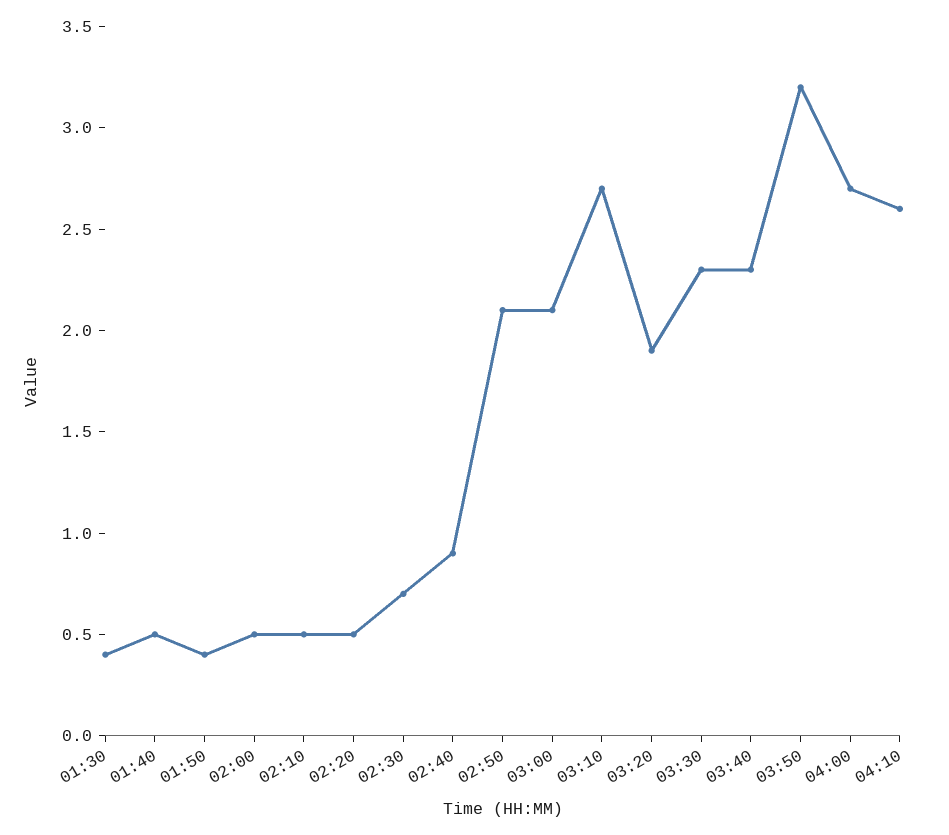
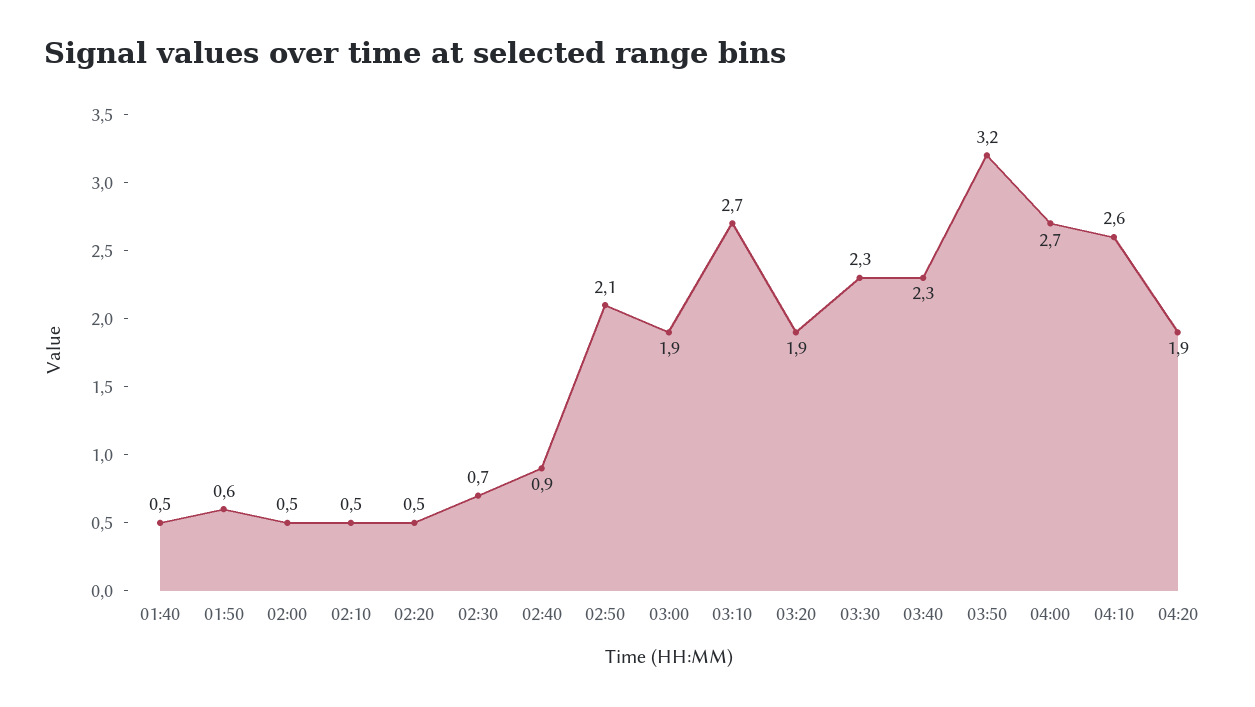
01:30: 0.4 -> none
01:50: 0.4 -> 0.6
03:00: 2.1 -> 1.9
04:20: none -> 1.9

